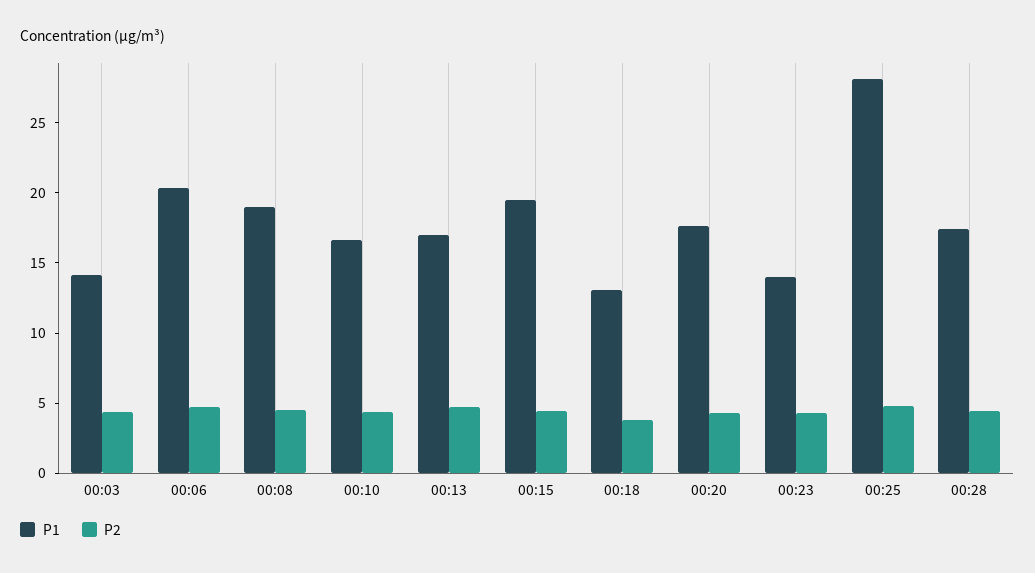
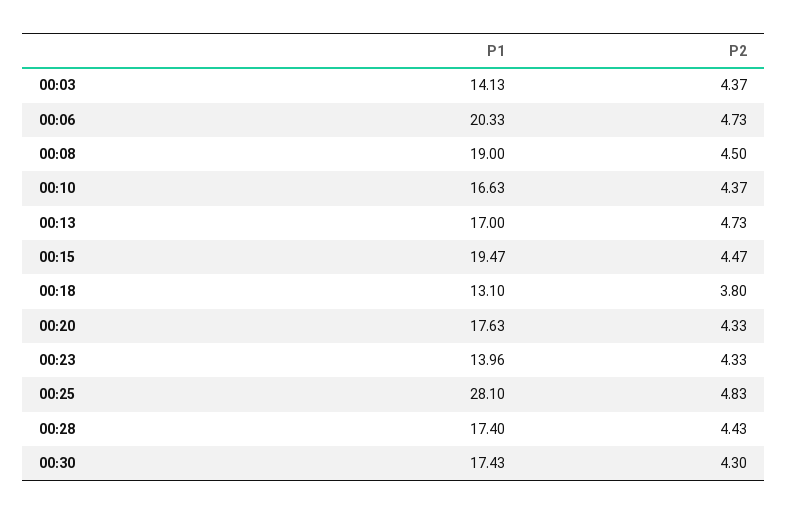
P1, 00:30: none -> 17.43
P2, 00:30: none -> 4.3

